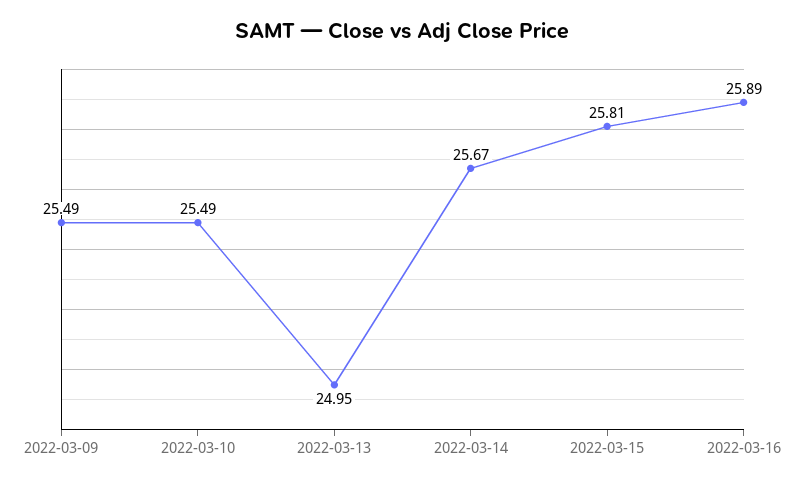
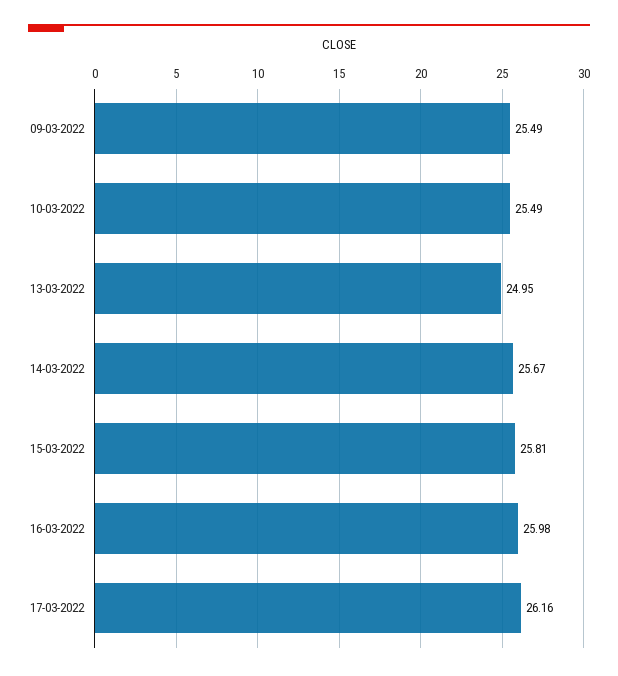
2022-03-16: 25.89 -> 25.98
17-03-2022: none -> 26.16

